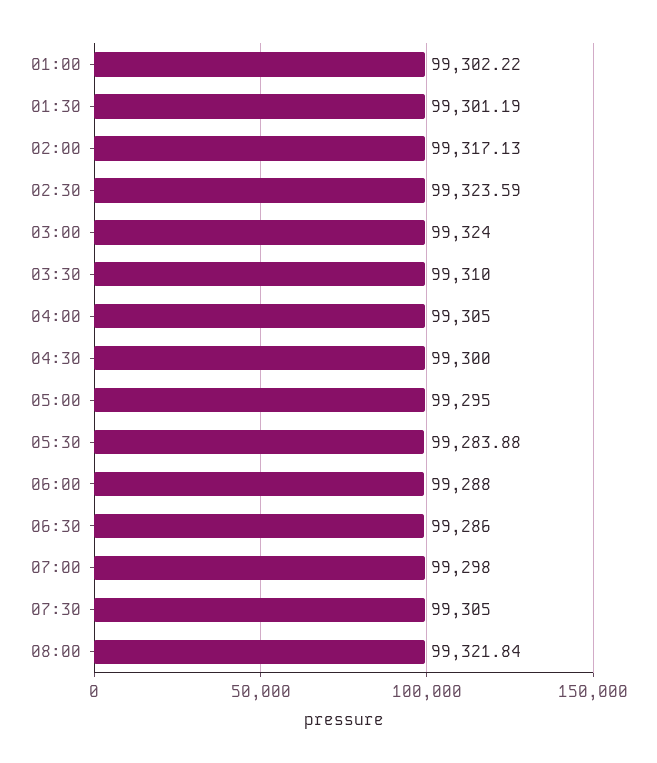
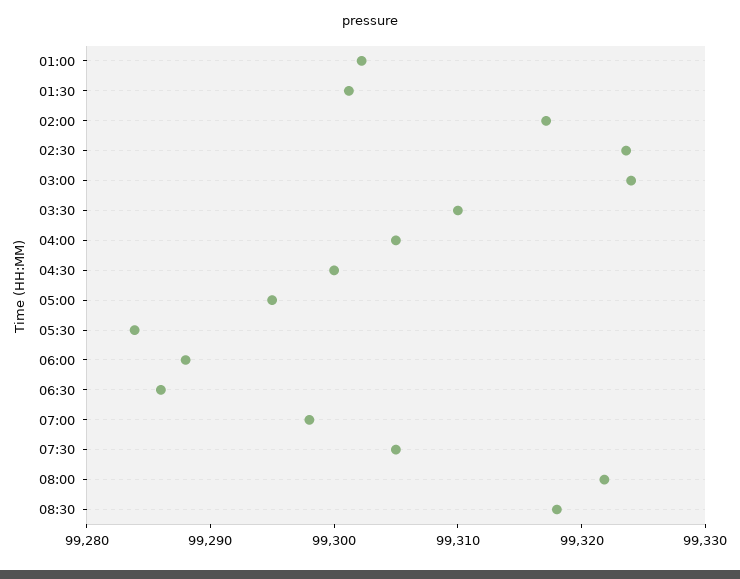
08:30: none -> 99318

